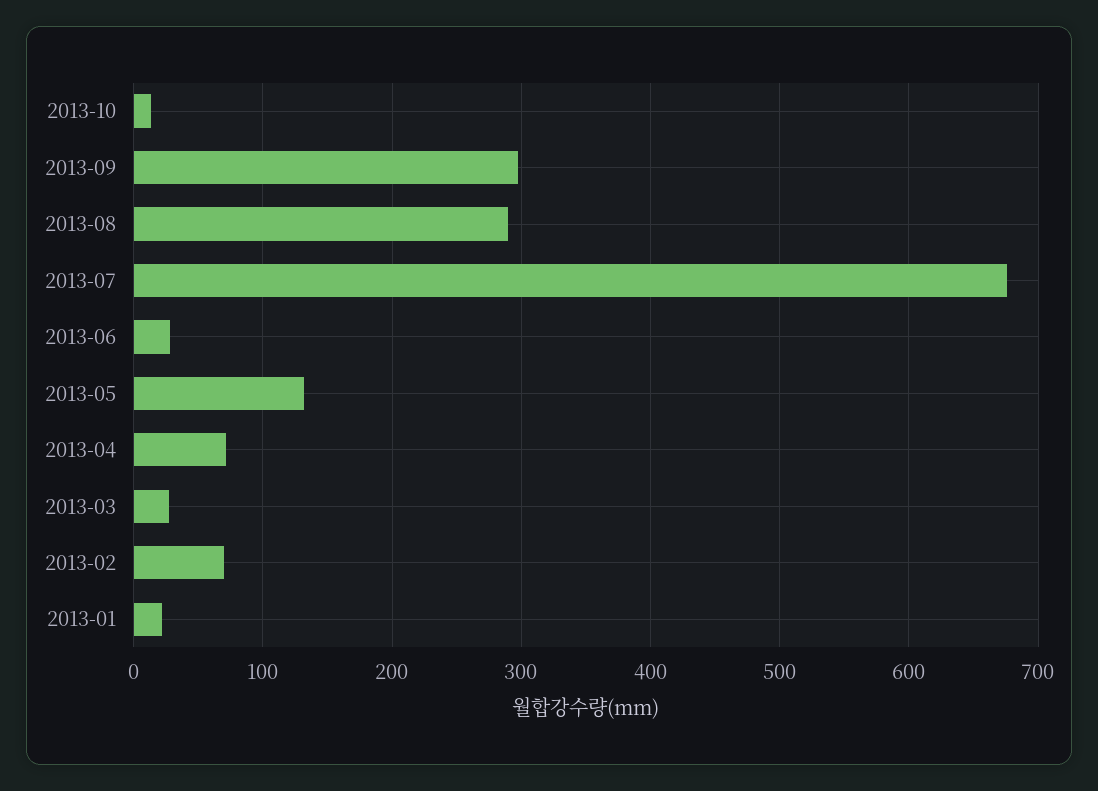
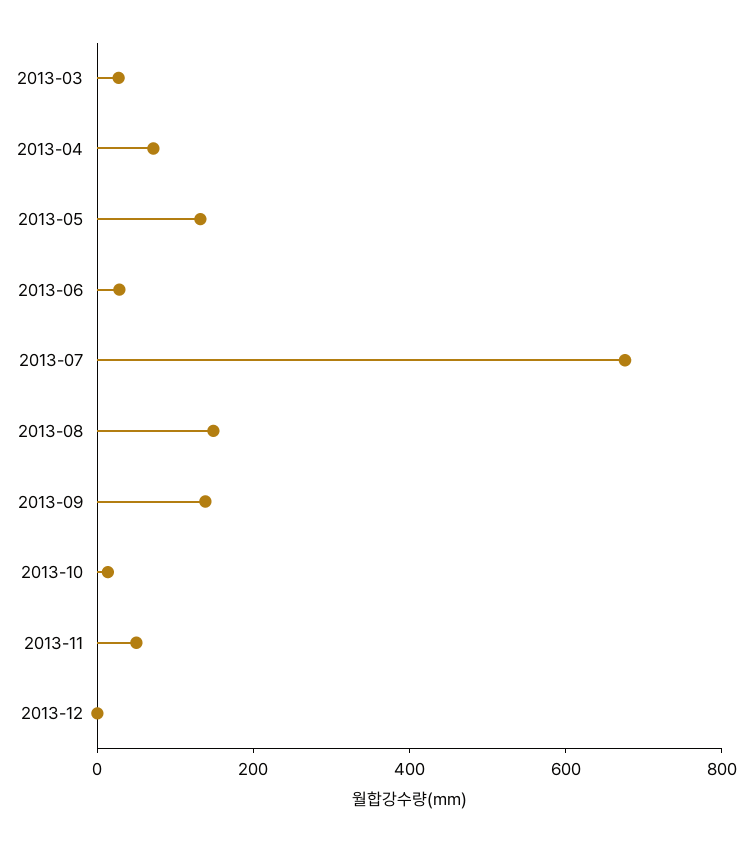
2013-09: 300 -> 150
2013-08: 290 -> 150
2013-02: 70 -> none
2013-01: 20 -> none
2013-11: none -> 50
2013-12: none -> 0

